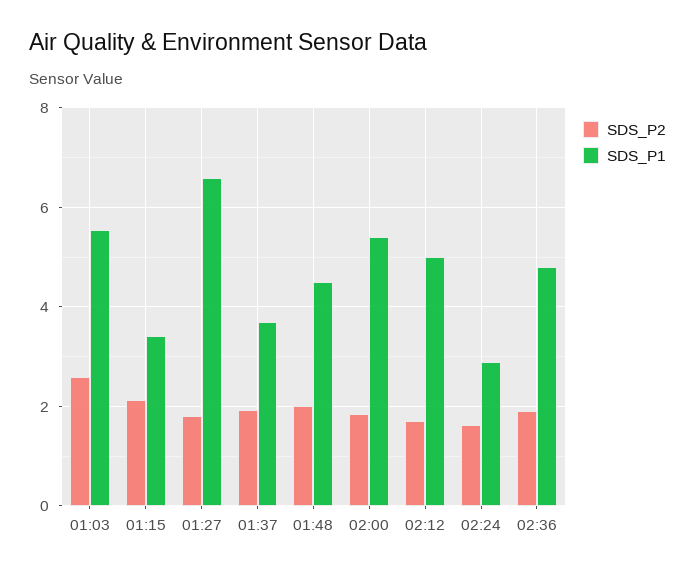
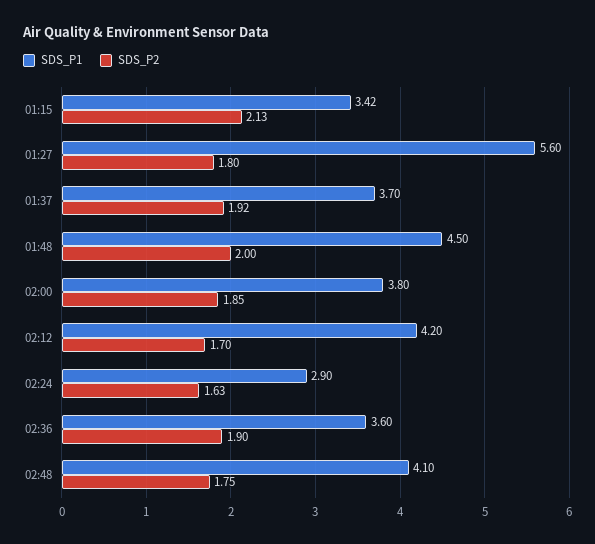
SDS_P2, 01:03: 2.6 -> none
SDS_P1, 01:03: 5.6 -> none
SDS_P1, 01:27: 6.6 -> 5.6
SDS_P1, 02:00: 5.4 -> 3.8
SDS_P1, 02:12: 5 -> 4.2
SDS_P1, 02:36: 4.8 -> 3.6
SDS_P1, 02:48: none -> 4.1
SDS_P2, 02:48: none -> 1.75

